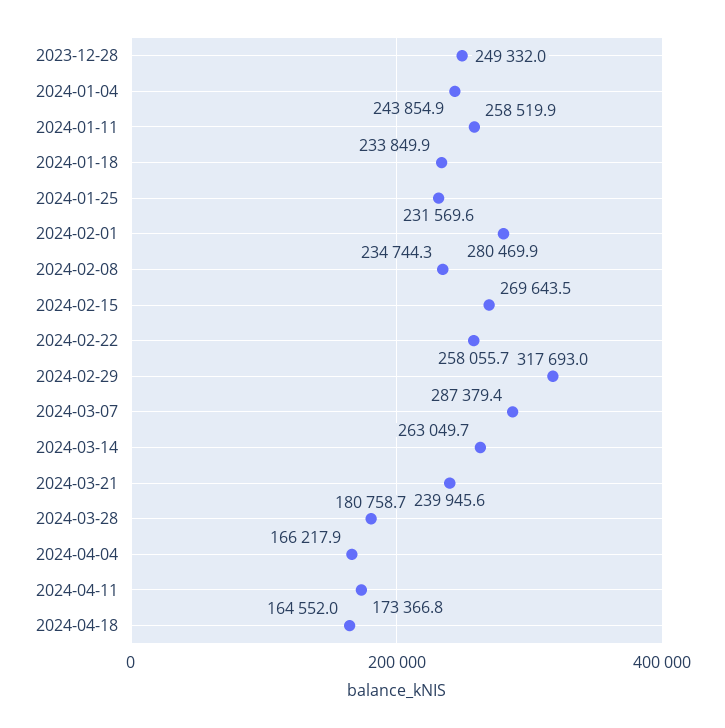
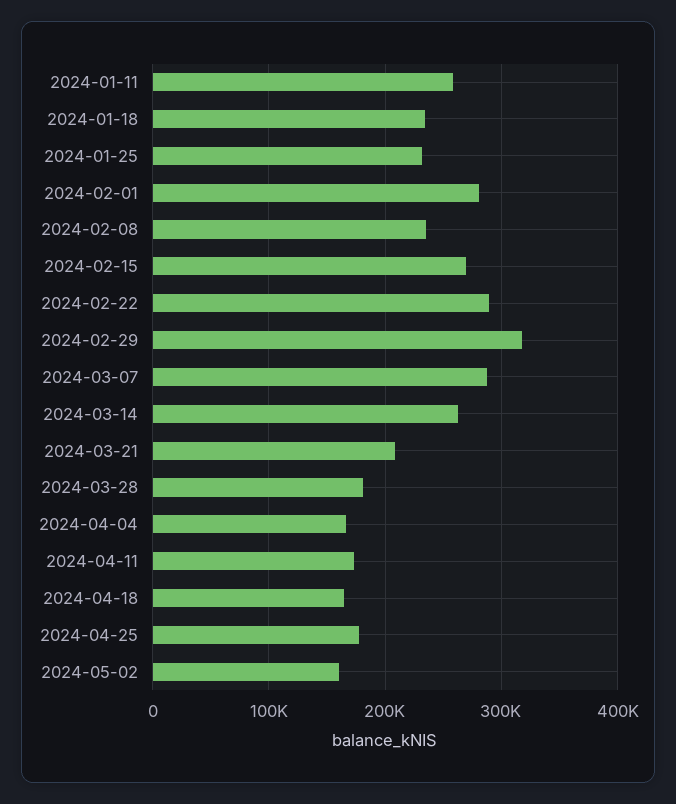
2023-12-28: 249332 -> none
2024-01-04: 243854.9 -> none
2024-02-22: 258055.7 -> 290000
2024-03-21: 239945.6 -> 210000
2024-04-25: none -> 180000
2024-05-02: none -> 160000

